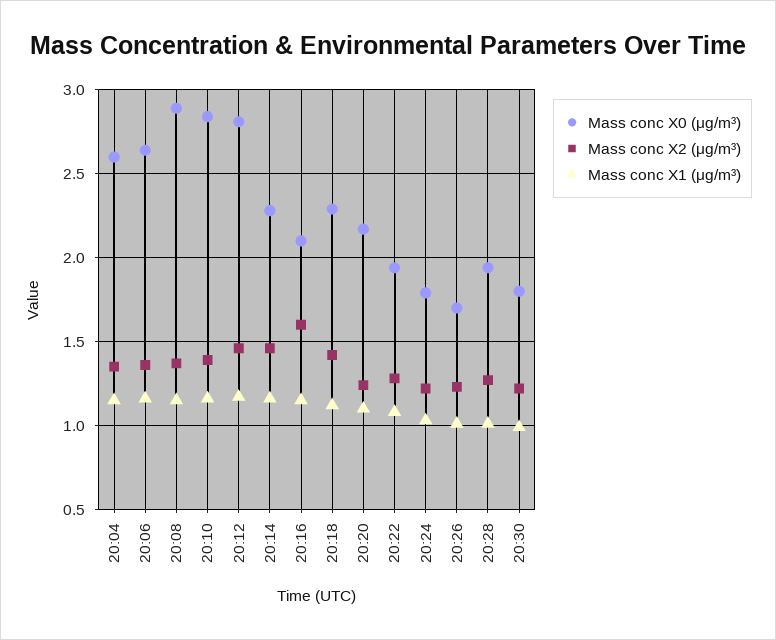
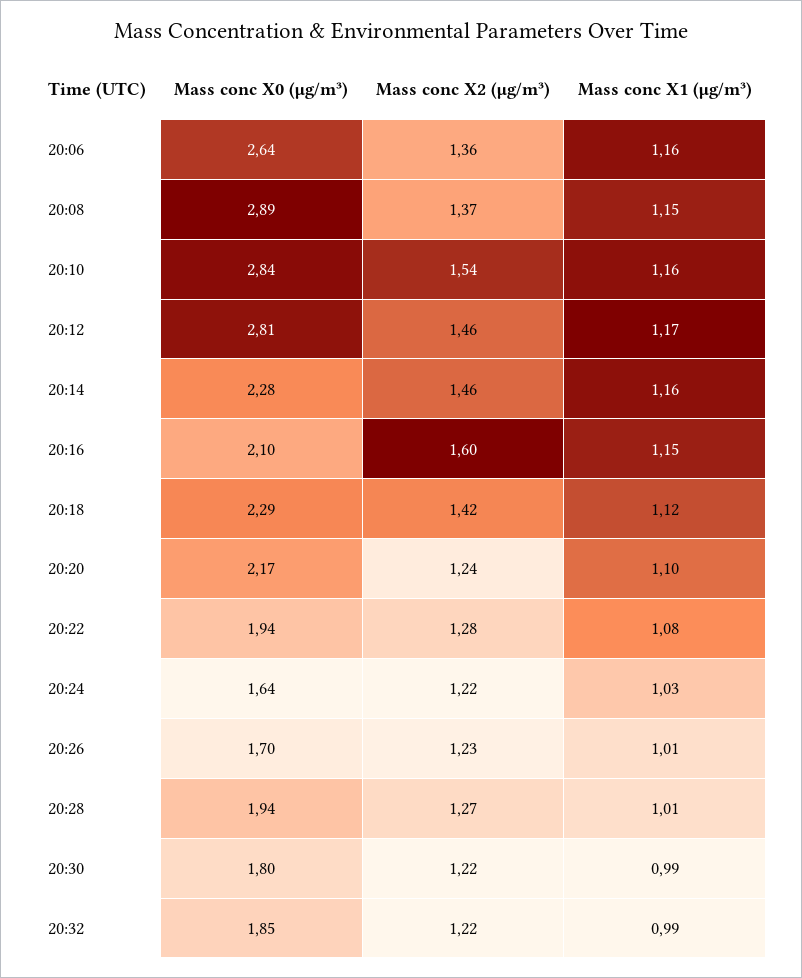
Mass conc X0 (μg/m³), 20:04: 2.6 -> none
Mass conc X2 (μg/m³), 20:04: 1.35 -> none
Mass conc X1 (μg/m³), 20:04: 1.15 -> none
Mass conc X2 (μg/m³), 20:10: 1.4 -> 1.54
Mass conc X0 (μg/m³), 20:24: 1.8 -> 1.64
Mass conc X0 (μg/m³), 20:32: none -> 1.85
Mass conc X2 (μg/m³), 20:32: none -> 1.22
Mass conc X1 (μg/m³), 20:32: none -> 0.99

